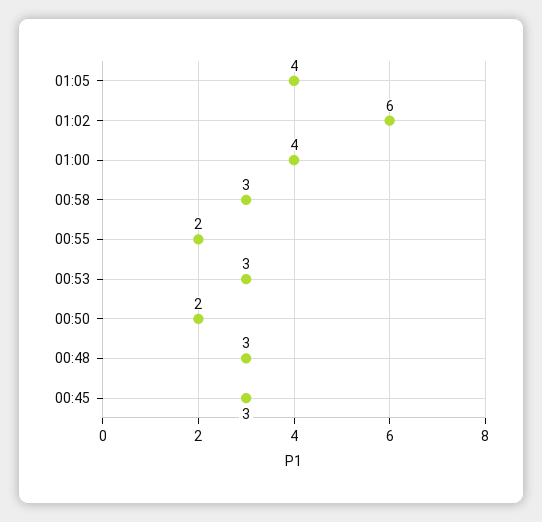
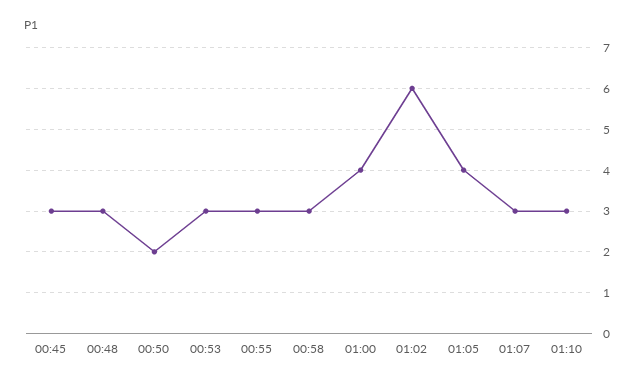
00:55: 2 -> 3
01:07: none -> 3
01:10: none -> 3

